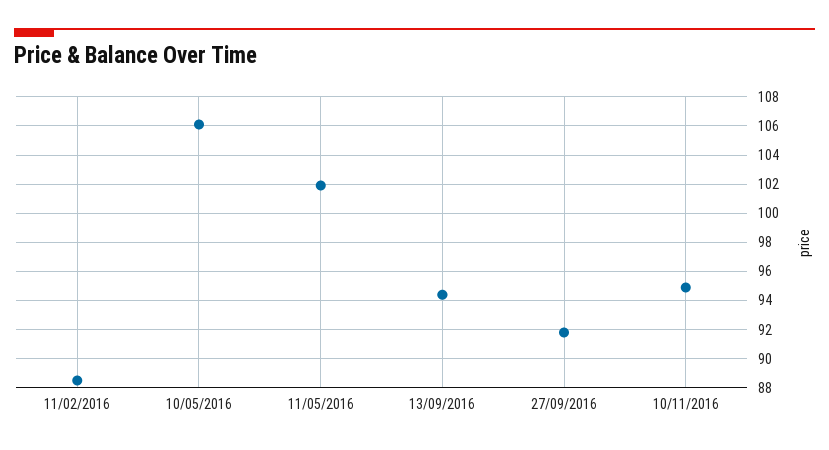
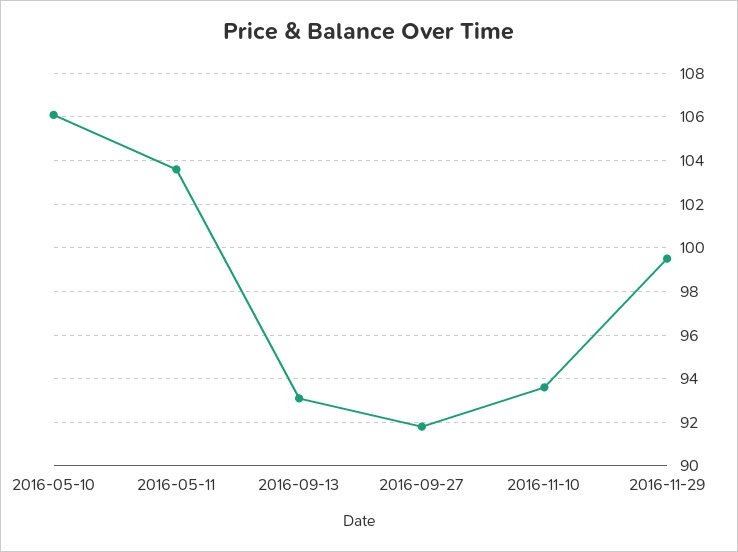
11/02/2016: 88.5 -> none
11/05/2016: 102 -> 103.5
13/09/2016: 94.5 -> 93
10/11/2016: 95 -> 93.5
2016-11-29: none -> 99.5

